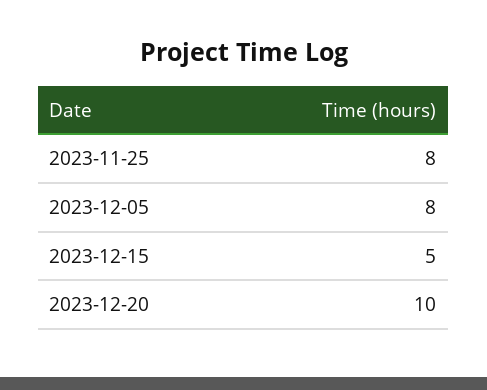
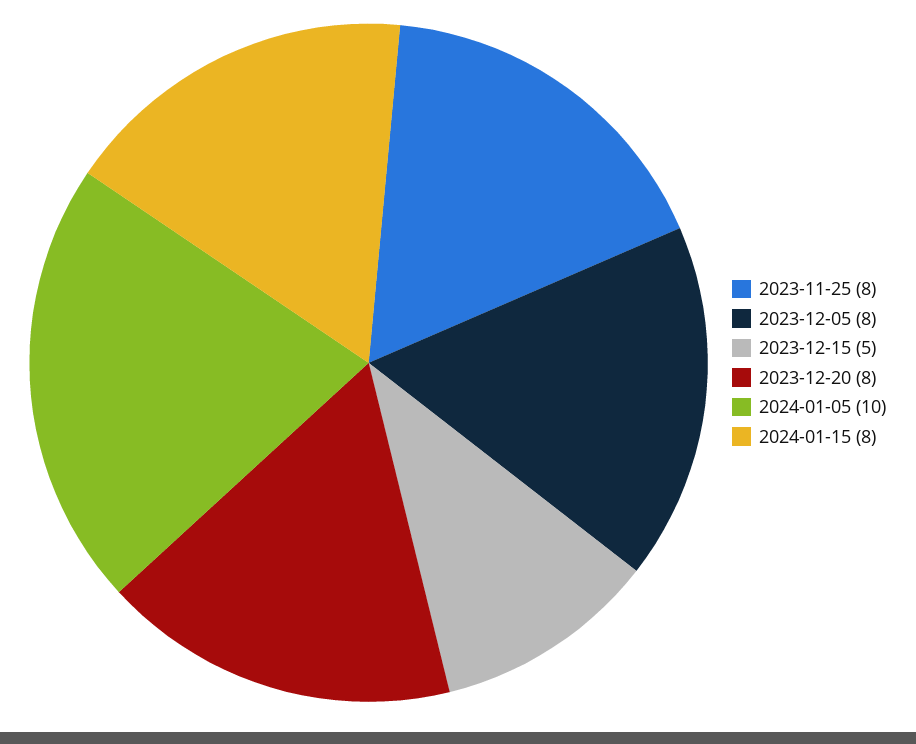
2023-12-20: 10 -> 8
2024-01-05: none -> 10
2024-01-15: none -> 8

